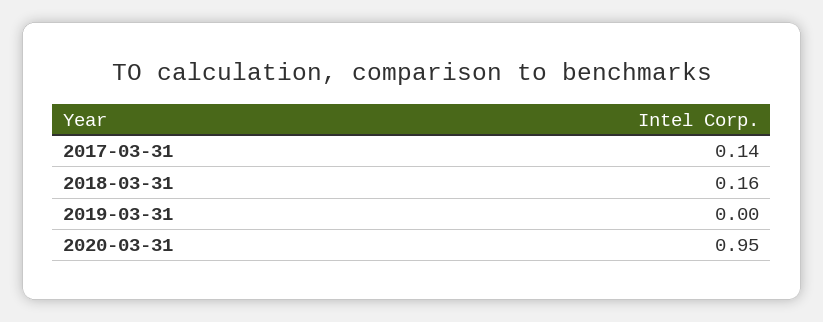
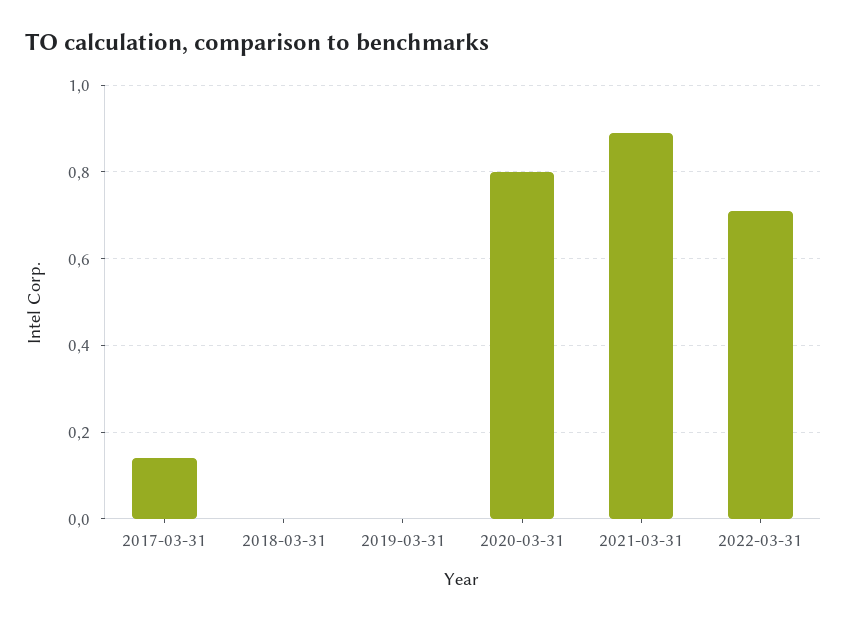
2018-03-31: 0.16 -> 0
2020-03-31: 0.95 -> 0.8
2021-03-31: none -> 0.9
2022-03-31: none -> 0.7

